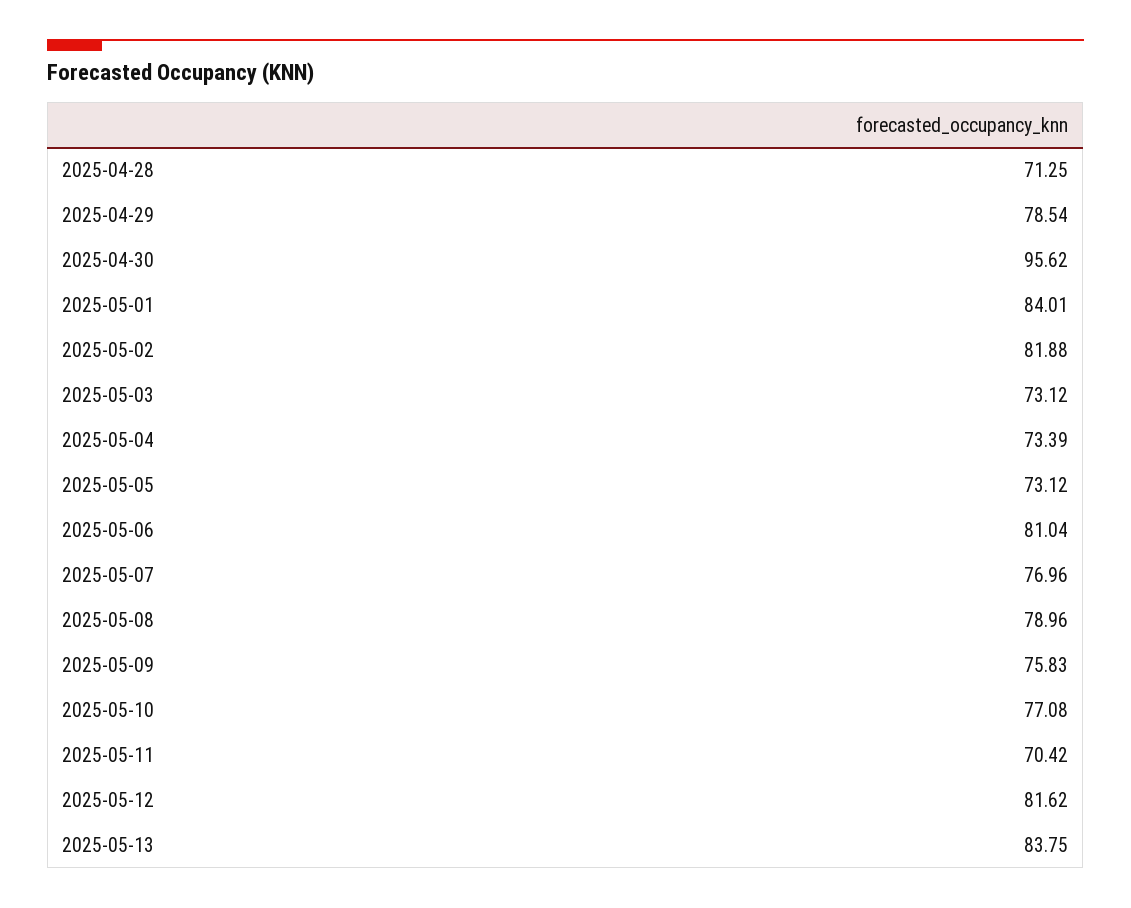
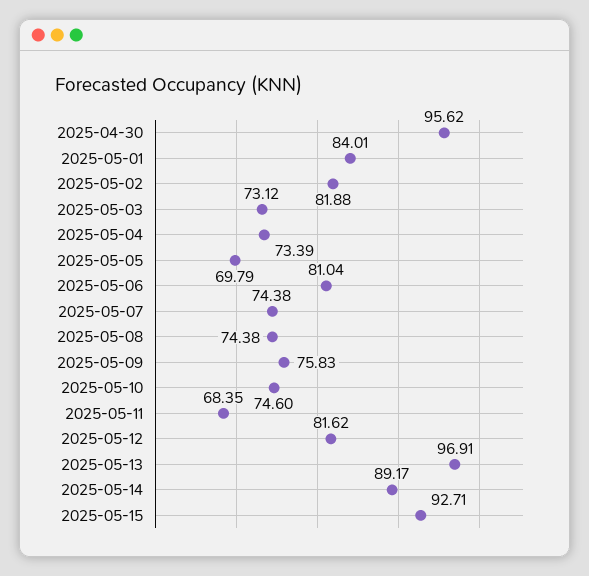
2025-04-28: 71.25 -> none
2025-04-29: 78.54 -> none
2025-05-05: 73.12 -> 69.79
2025-05-07: 76.96 -> 74.38
2025-05-08: 78.96 -> 74.38
2025-05-10: 77.08 -> 74.6
2025-05-11: 70.42 -> 68.35
2025-05-13: 83.75 -> 96.91
2025-05-14: none -> 89.17
2025-05-15: none -> 92.71

